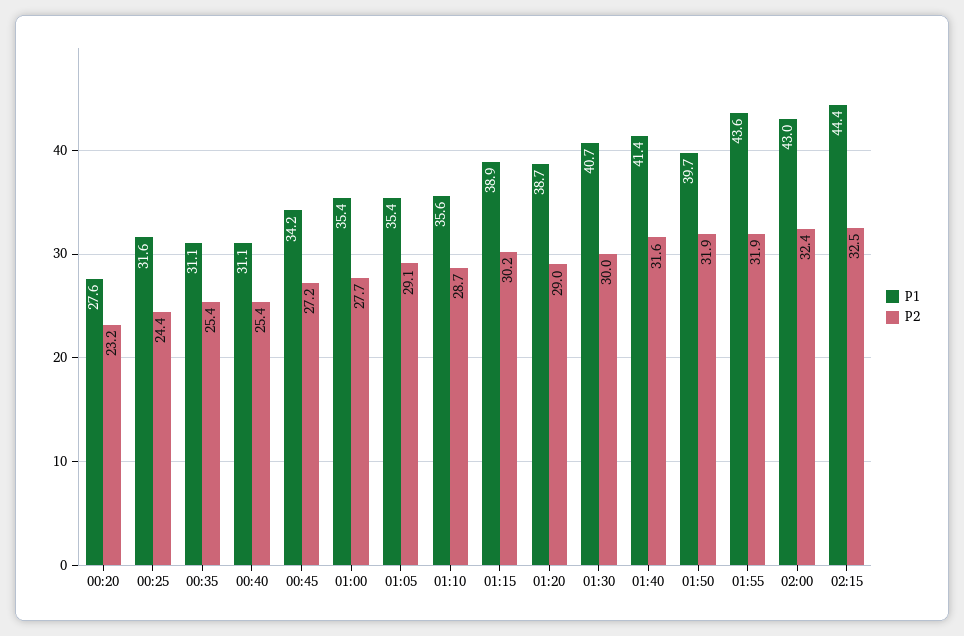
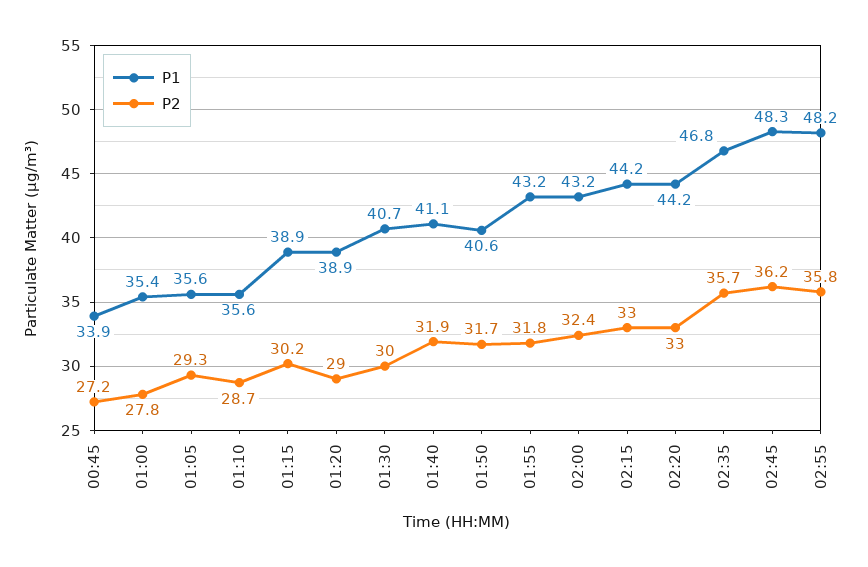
P1, 00:20: 27.6 -> none
P2, 00:20: 23.2 -> none
P1, 00:25: 31.6 -> none
P2, 00:25: 24.4 -> none
P1, 00:35: 31.1 -> none
P2, 00:35: 25.4 -> none
P1, 00:40: 31.1 -> none
P2, 00:40: 25.4 -> none
P1, 00:45: 34.2 -> 33.9
P2, 01:00: 27.7 -> 27.8
P1, 01:05: 35.4 -> 35.6
P2, 01:05: 29.1 -> 29.3
P1, 01:20: 38.7 -> 38.9
P1, 01:40: 41.4 -> 41.1
P2, 01:40: 31.6 -> 31.9
P1, 01:50: 39.7 -> 40.6
P2, 01:50: 31.9 -> 31.7
P1, 01:55: 43.6 -> 43.2
P2, 01:55: 31.9 -> 31.8
P1, 02:00: 43 -> 43.2
P1, 02:15: 44.4 -> 44.2
P2, 02:15: 32.5 -> 33
P1, 02:20: none -> 44.2
P2, 02:20: none -> 33
P1, 02:35: none -> 46.8
P2, 02:35: none -> 35.7
P1, 02:45: none -> 48.3
P2, 02:45: none -> 36.2
P1, 02:55: none -> 48.2
P2, 02:55: none -> 35.8

